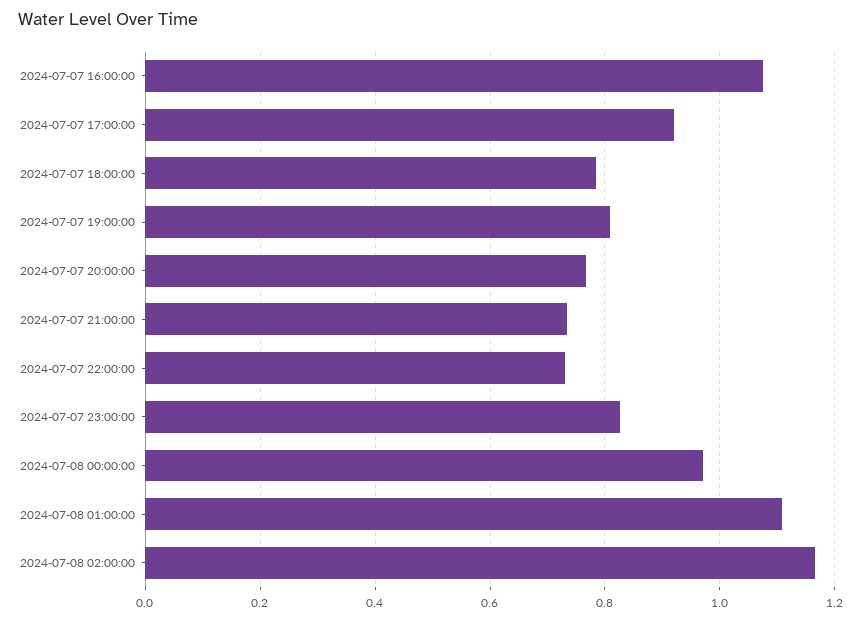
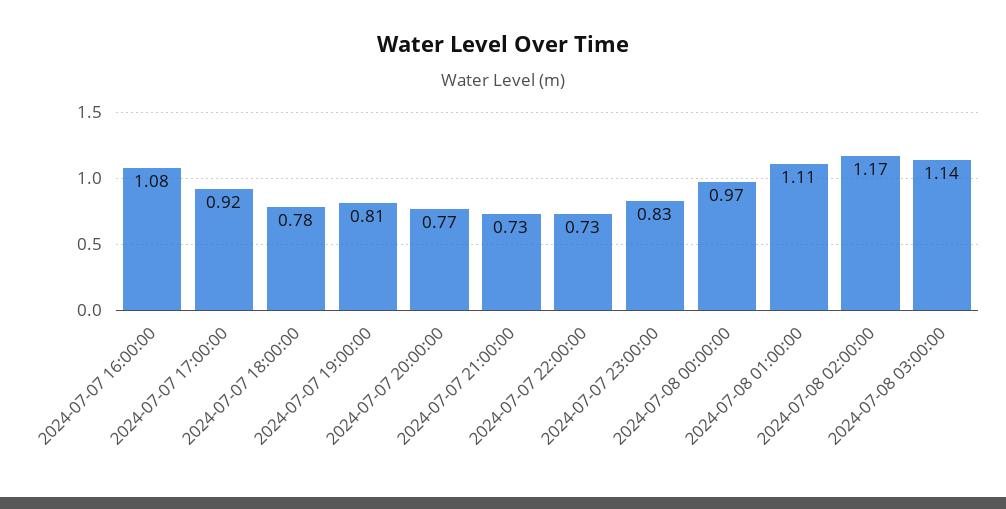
2024-07-08 03:00:00: none -> 1.14

